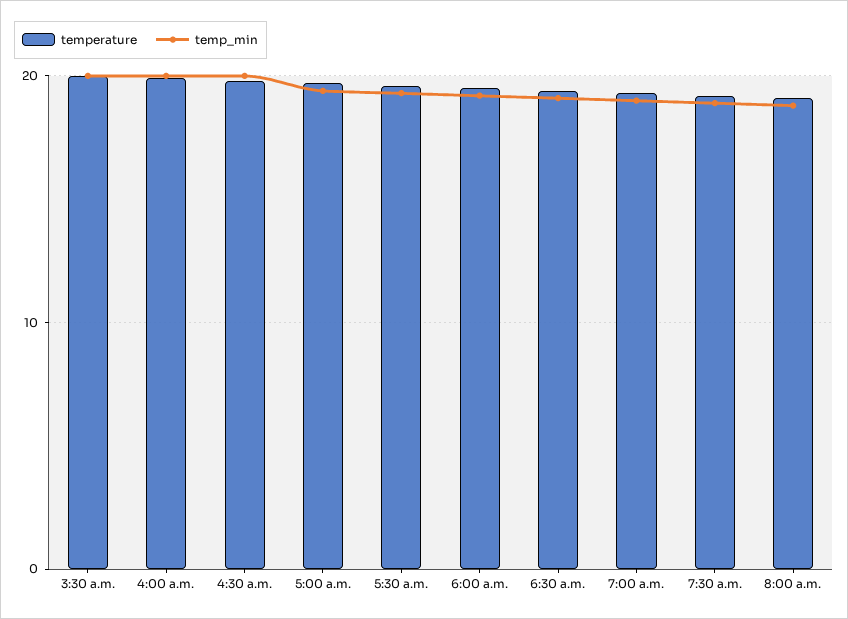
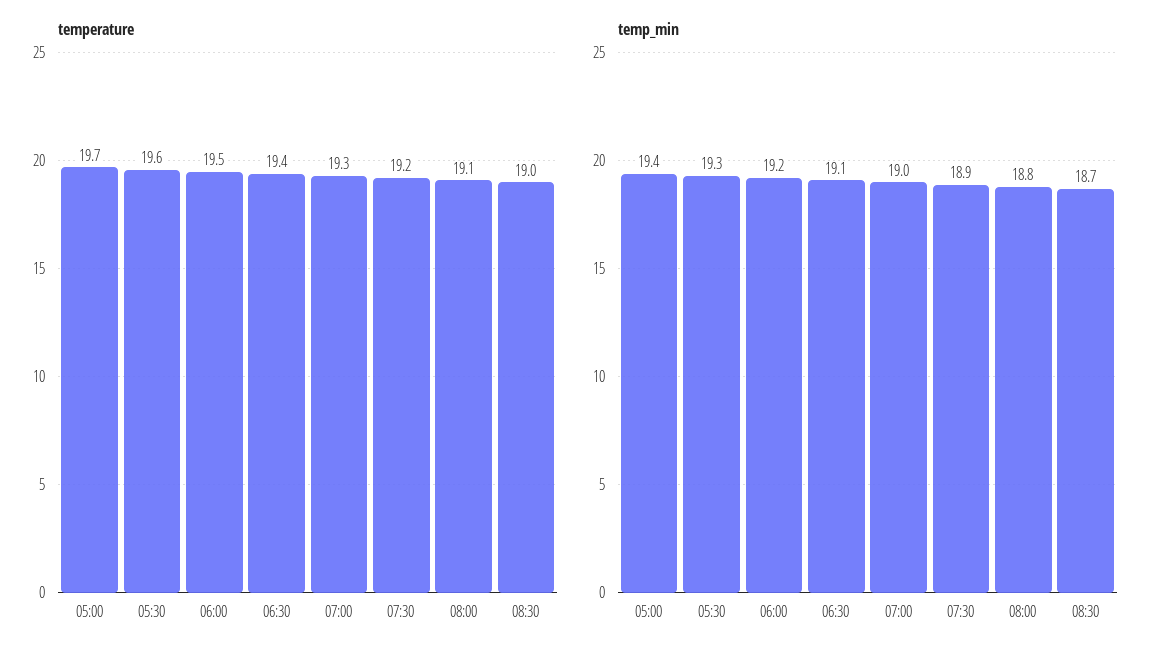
temperature, 3:30 a.m.: 20 -> none
temp_min, 3:30 a.m.: 20 -> none
temperature, 4:00 a.m.: 20 -> none
temp_min, 4:00 a.m.: 20 -> none
temperature, 4:30 a.m.: 20 -> none
temp_min, 4:30 a.m.: 20 -> none
temperature, 08:30: none -> 19
temp_min, 08:30: none -> 18.7

